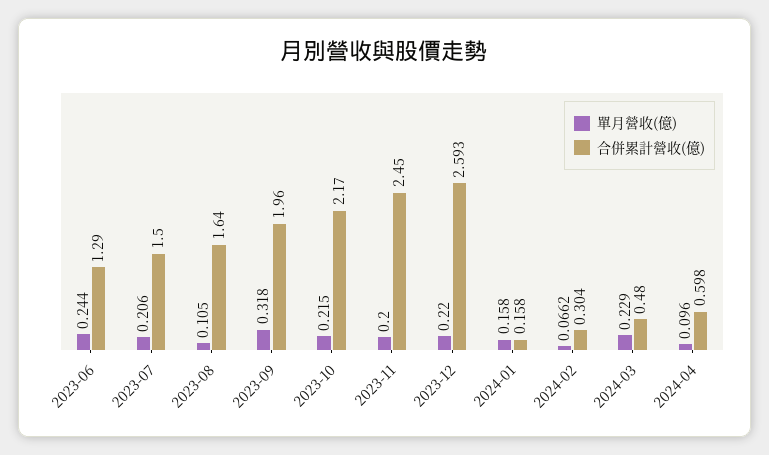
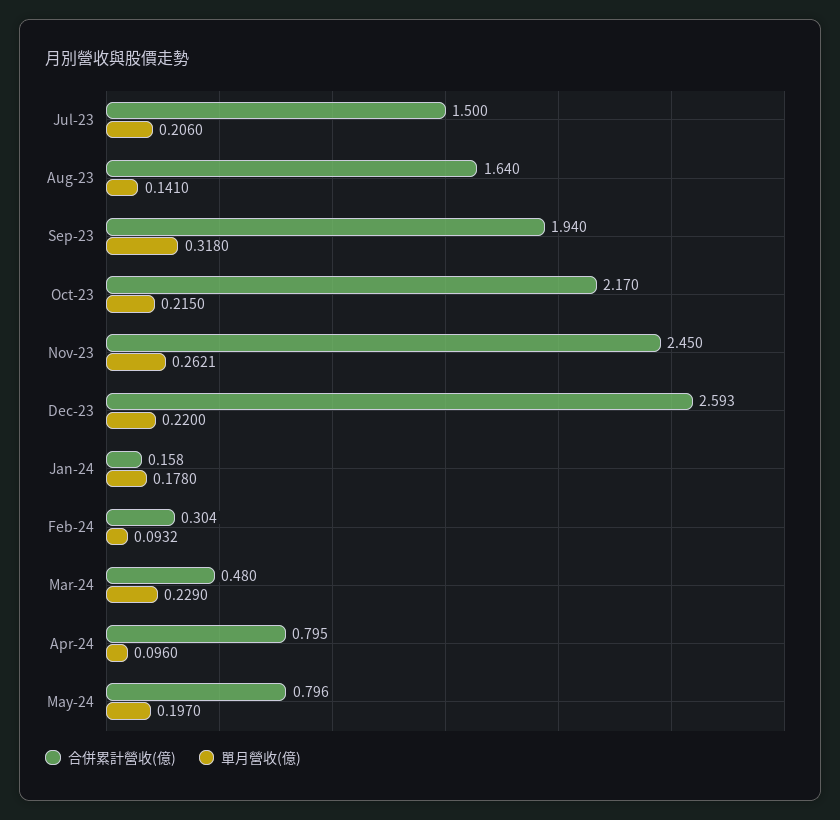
單月營收(億), 2023-06: 0.244 -> none
合併累計營收(億), 2023-06: 1.29 -> none
單月營收(億), 2023-08: 0.105 -> 0.141
合併累計營收(億), 2023-09: 1.96 -> 1.94
單月營收(億), 2023-11: 0.2 -> 0.2621
單月營收(億), 2024-01: 0.158 -> 0.178
單月營收(億), 2024-02: 0.0662 -> 0.0932
合併累計營收(億), 2024-04: 0.598 -> 0.795
合併累計營收(億), May-24: none -> 0.796
單月營收(億), May-24: none -> 0.197

